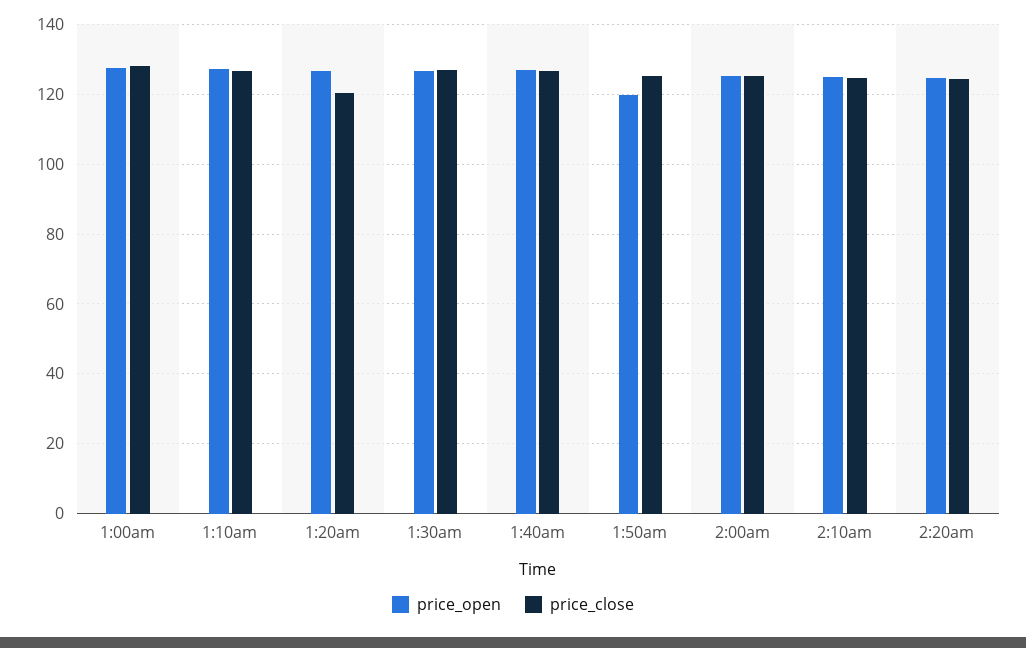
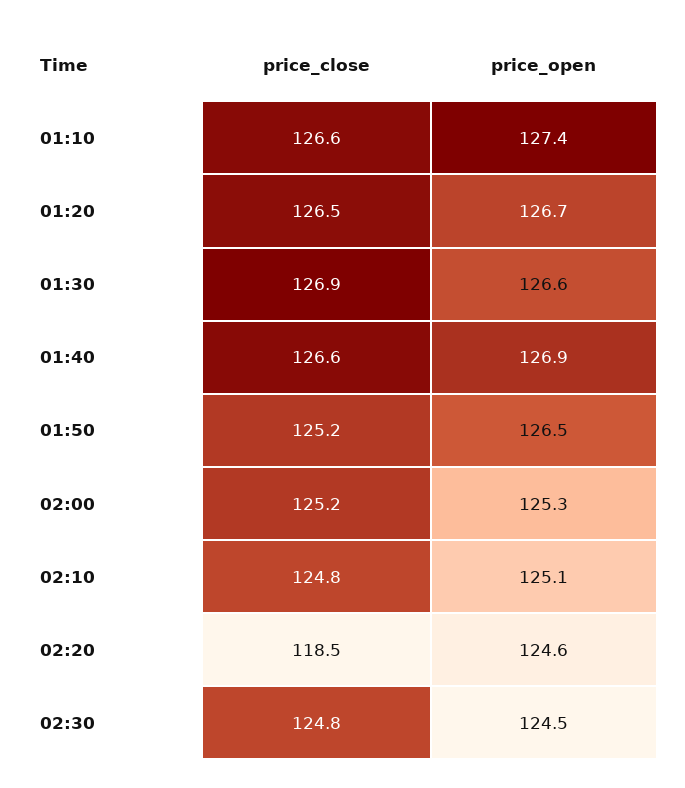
price_open, 1:00am: 128 -> none
price_close, 1:00am: 128 -> none
price_close, 1:20am: 120 -> 126.5
price_open, 1:50am: 120 -> 126.5
price_close, 2:20am: 124 -> 118.5
price_close, 02:30: none -> 124.8
price_open, 02:30: none -> 124.5

